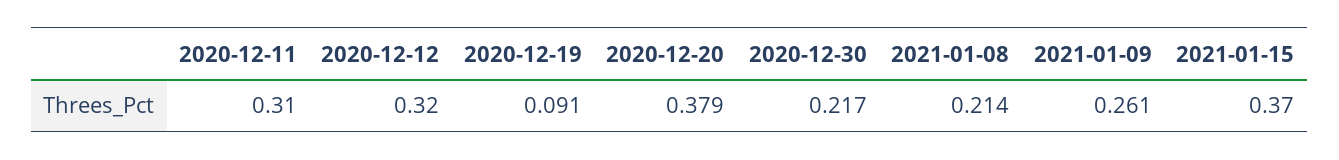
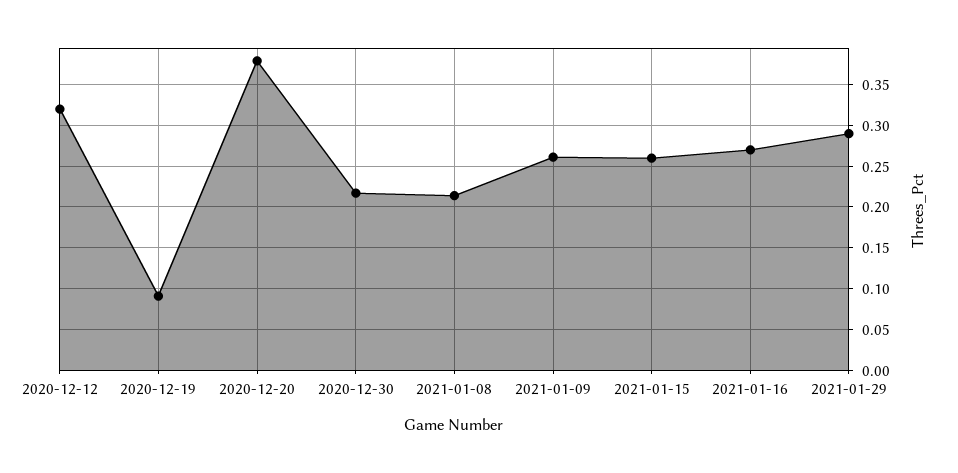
2020-12-11: 0.31 -> none
2021-01-15: 0.37 -> 0.26
2021-01-16: none -> 0.27
2021-01-29: none -> 0.29

